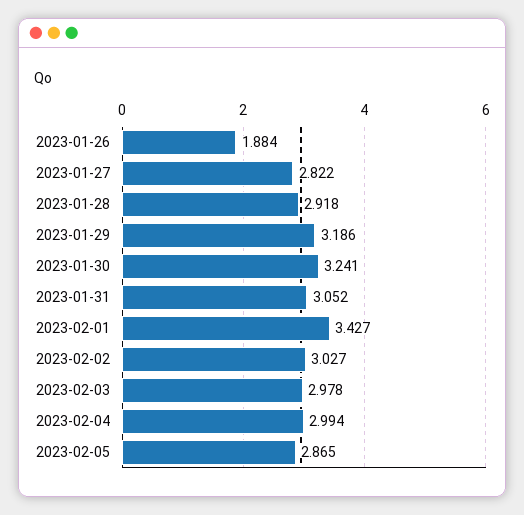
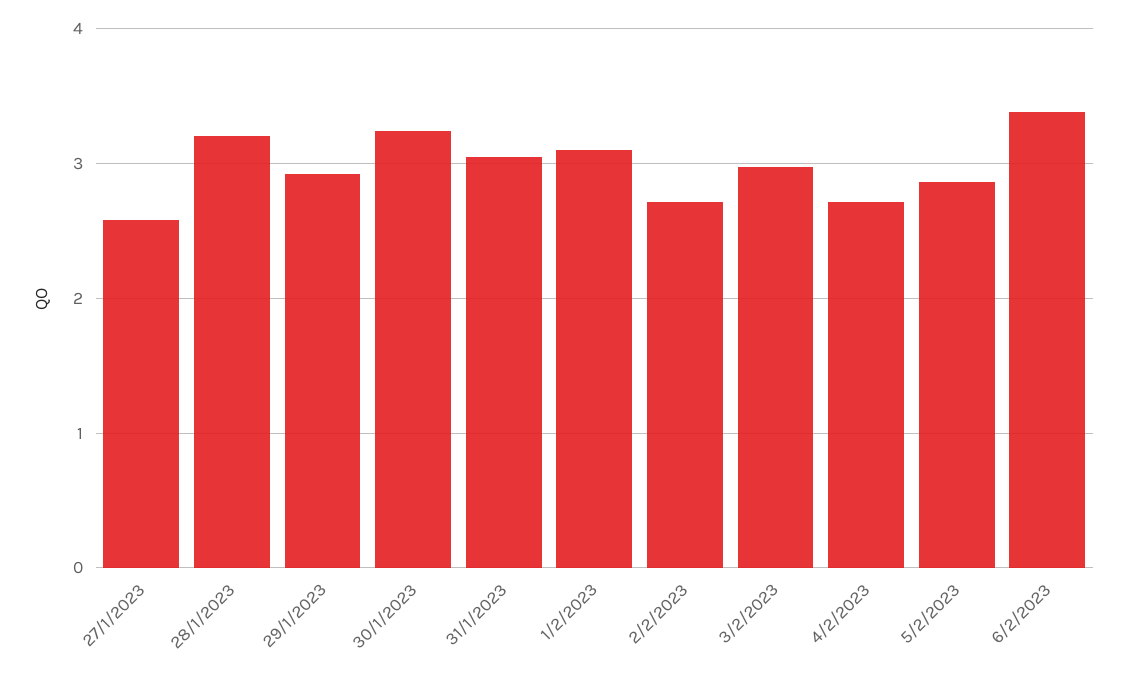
2023-01-26: 1.884 -> none
2023-01-27: 2.822 -> 2.6
2023-01-28: 2.918 -> 3.2
2023-01-29: 3.186 -> 2.9
2023-02-01: 3.427 -> 3.1
2023-02-02: 3.027 -> 2.7
2023-02-04: 2.994 -> 2.7
6/2/2023: none -> 3.4

